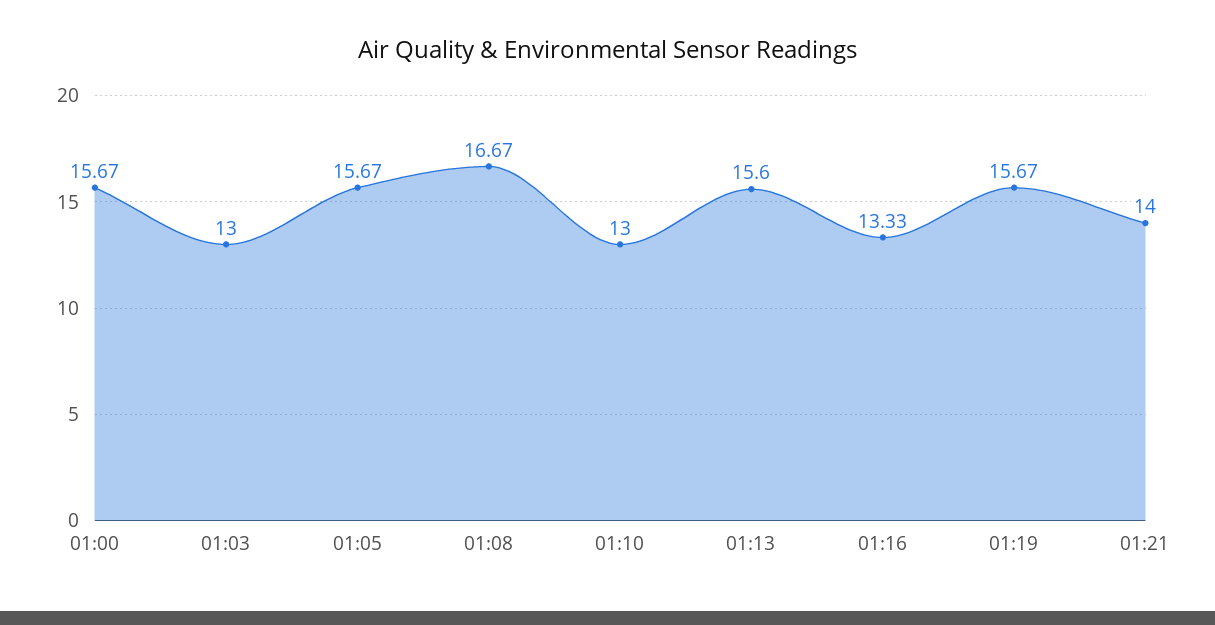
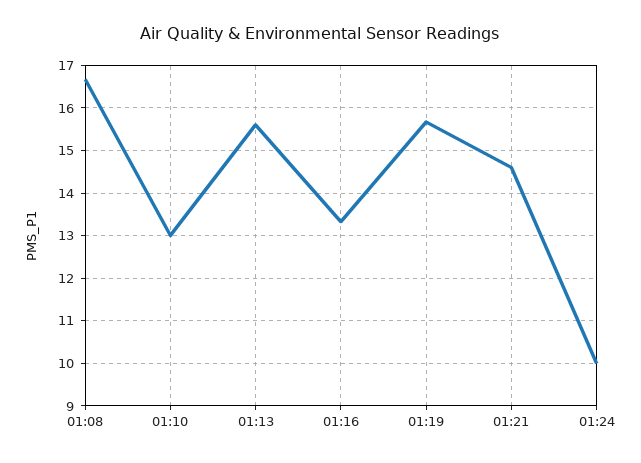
01:00: 15.67 -> none
01:03: 13 -> none
01:05: 15.67 -> none
01:21: 14 -> 14.6
01:24: none -> 10

